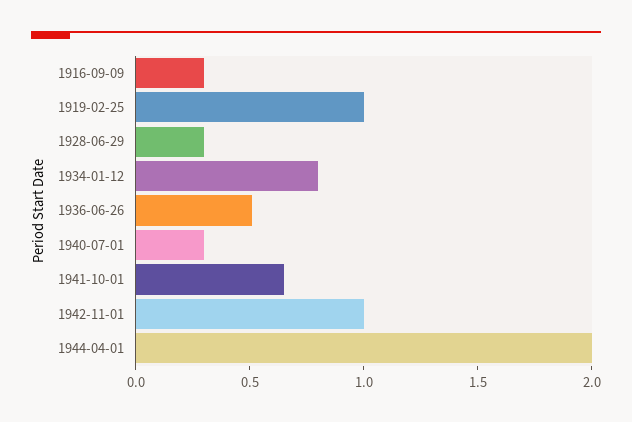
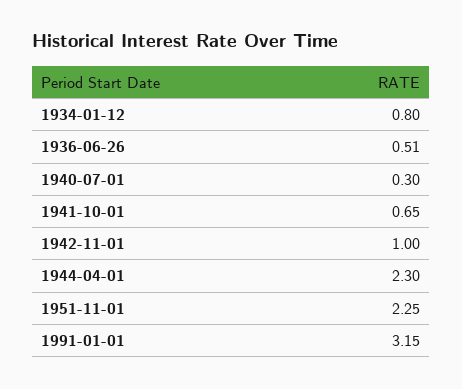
1916-09-09: 0.3 -> none
1919-02-25: 1 -> none
1928-06-29: 0.3 -> none
1944-04-01: 2 -> 2.3
1951-11-01: none -> 2.25
1991-01-01: none -> 3.15

